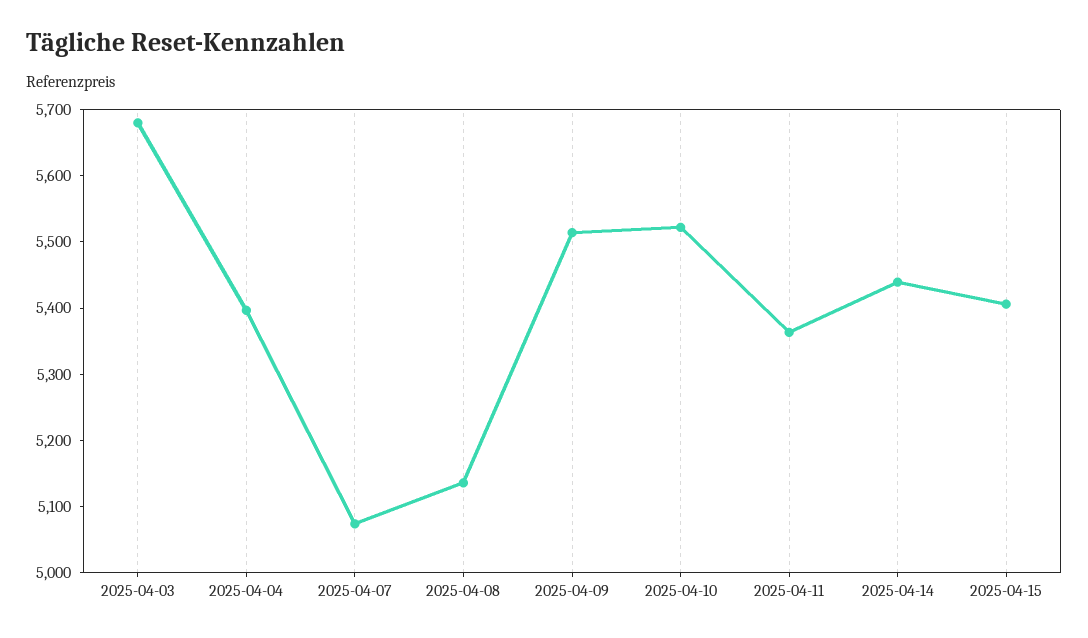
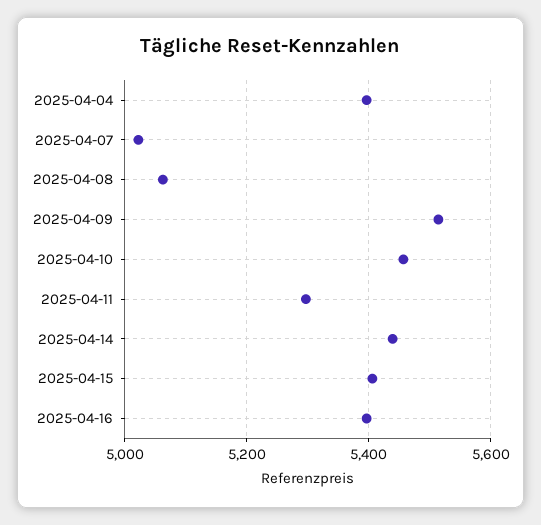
2025-04-03: 5680 -> none
2025-04-07: 5080 -> 5020
2025-04-08: 5140 -> 5060
2025-04-10: 5520 -> 5460
2025-04-11: 5360 -> 5300
2025-04-16: none -> 5400

